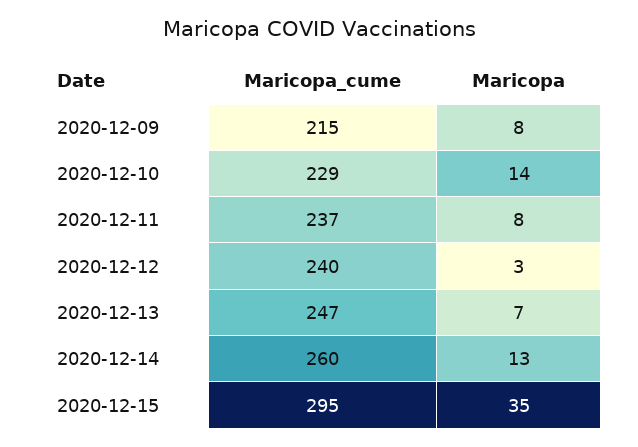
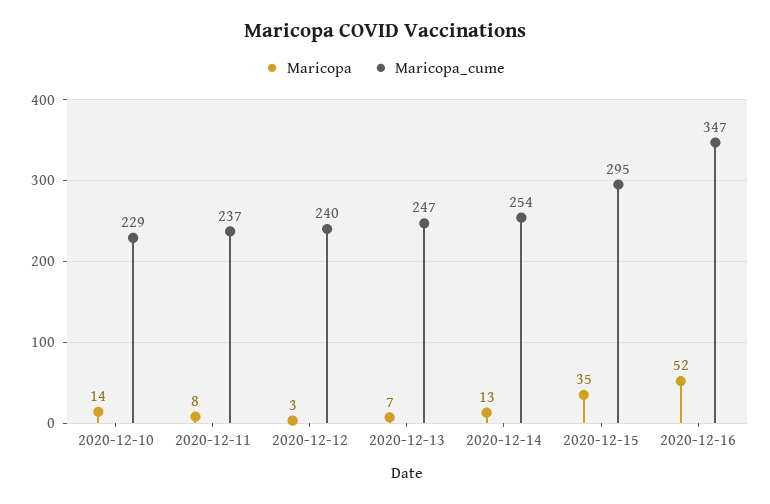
Maricopa_cume, 2020-12-09: 215 -> none
Maricopa, 2020-12-09: 8 -> none
Maricopa_cume, 2020-12-14: 260 -> 254
Maricopa, 2020-12-16: none -> 52
Maricopa_cume, 2020-12-16: none -> 347

